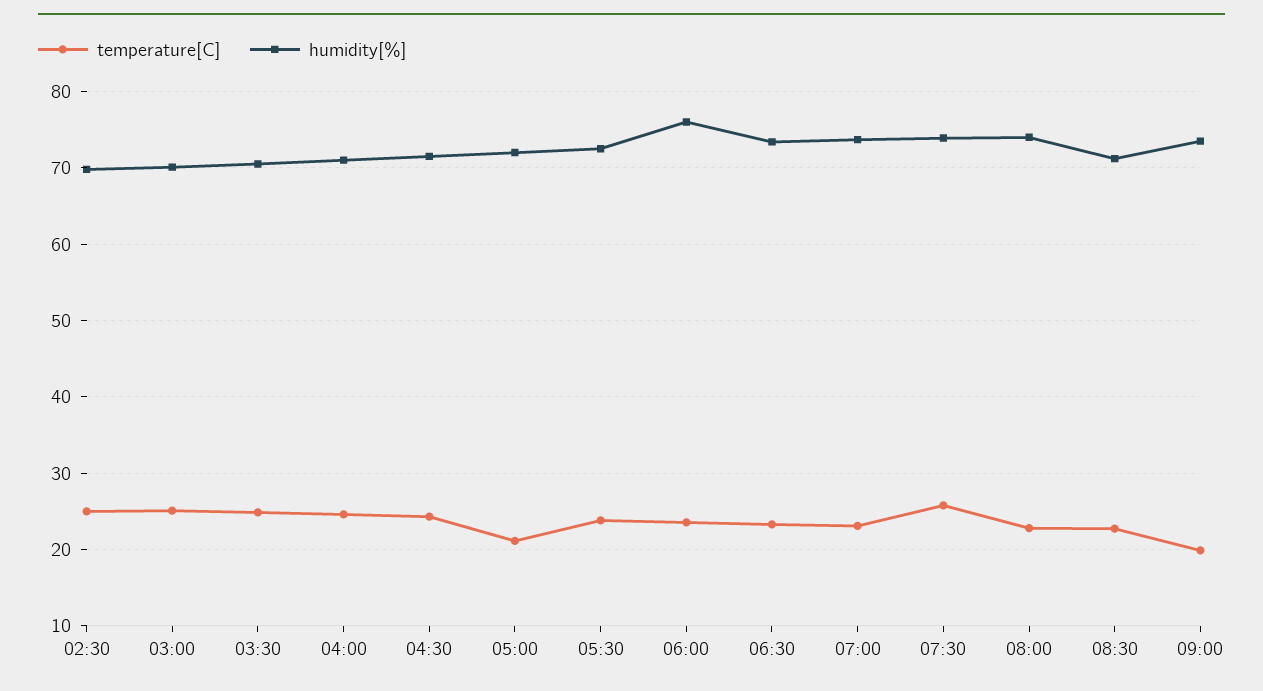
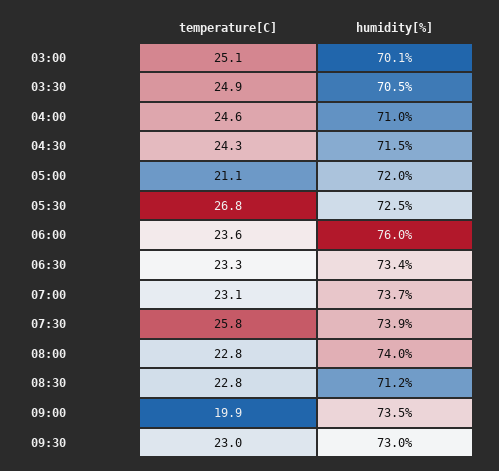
temperature[C], 02:30: 25 -> none
humidity[%], 02:30: 70 -> none
temperature[C], 05:30: 24 -> 26.8
temperature[C], 09:30: none -> 23
humidity[%], 09:30: none -> 73

